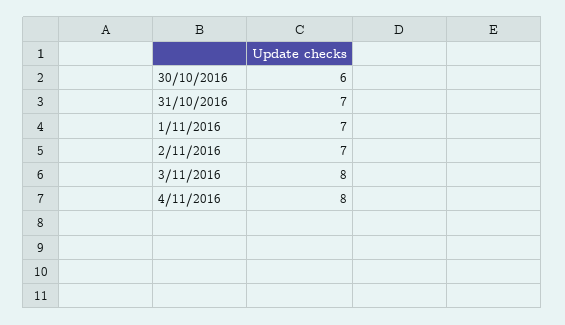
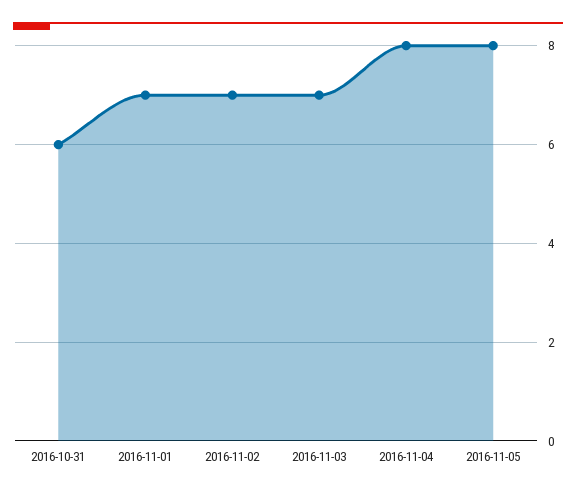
30/10/2016: 6 -> none
31/10/2016: 7 -> 6
3/11/2016: 8 -> 7
2016-11-05: none -> 8

